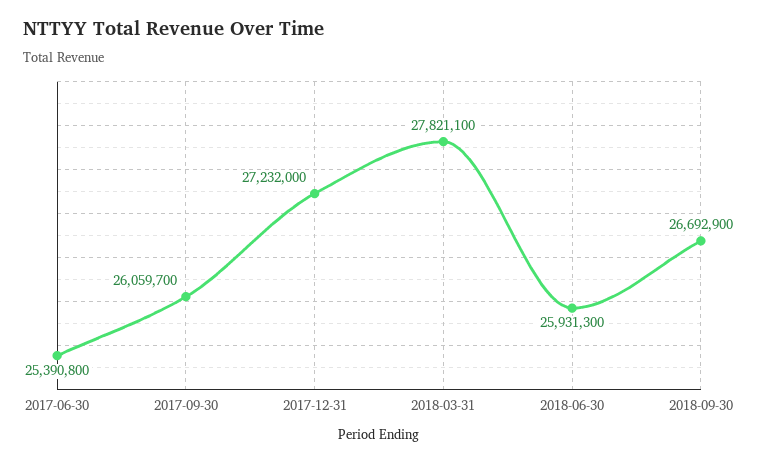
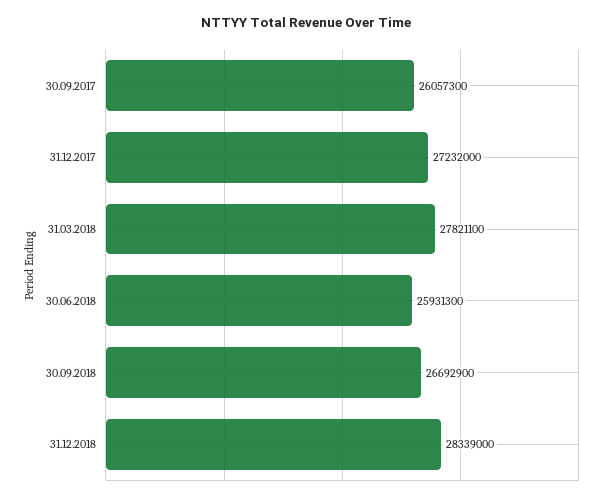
2017-06-30: 25390800 -> none
2017-09-30: 26059700 -> 26057300
31.12.2018: none -> 28339000

